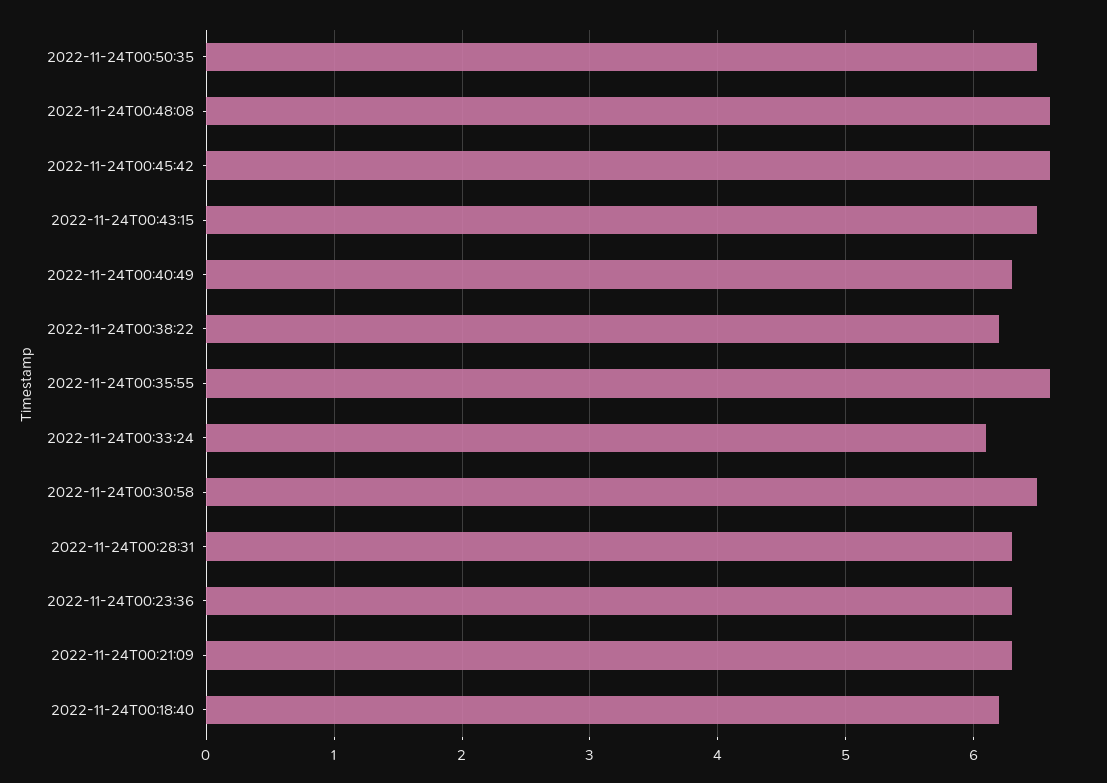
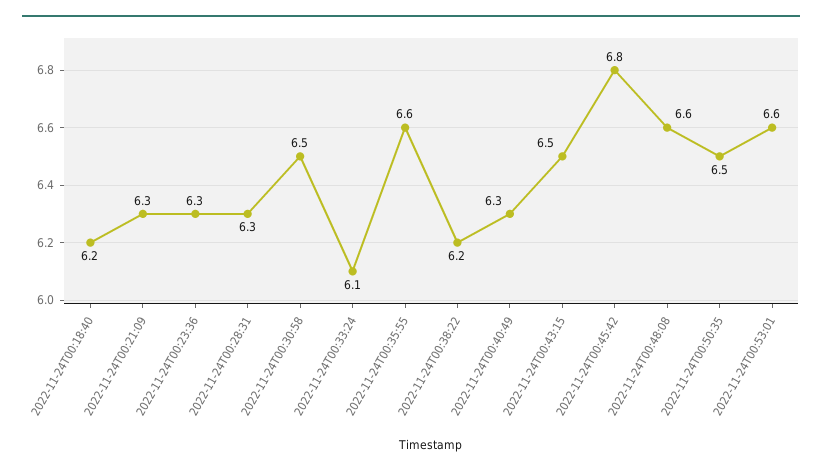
2022-11-24T00:45:42: 6.6 -> 6.8
2022-11-24T00:53:01: none -> 6.6

